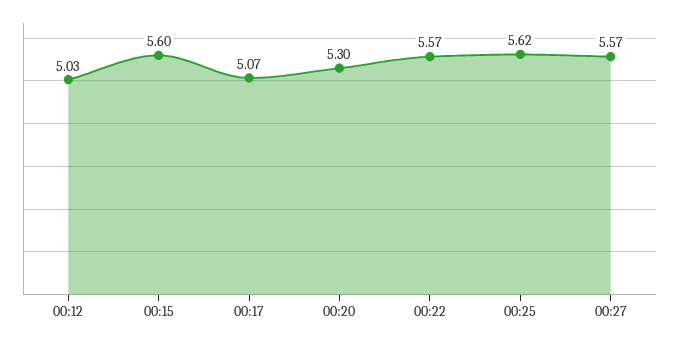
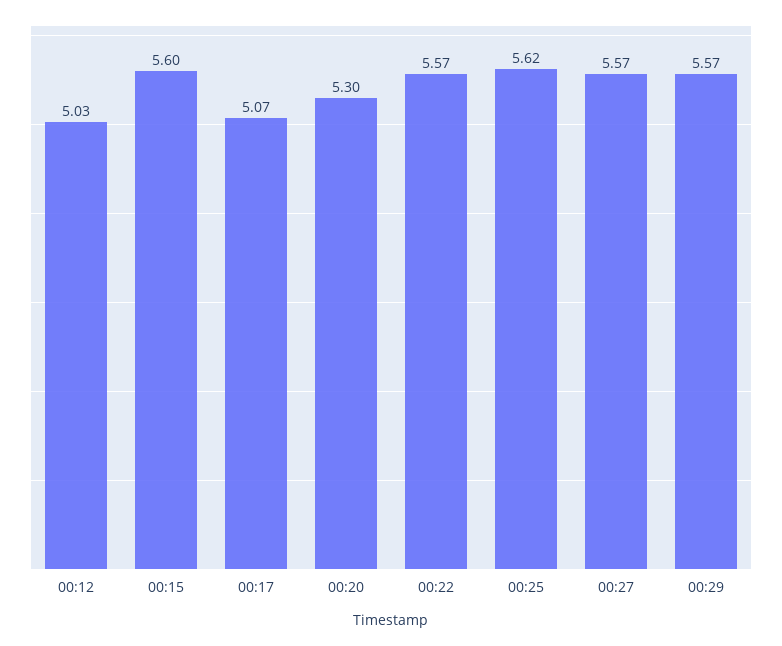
00:29: none -> 5.57

